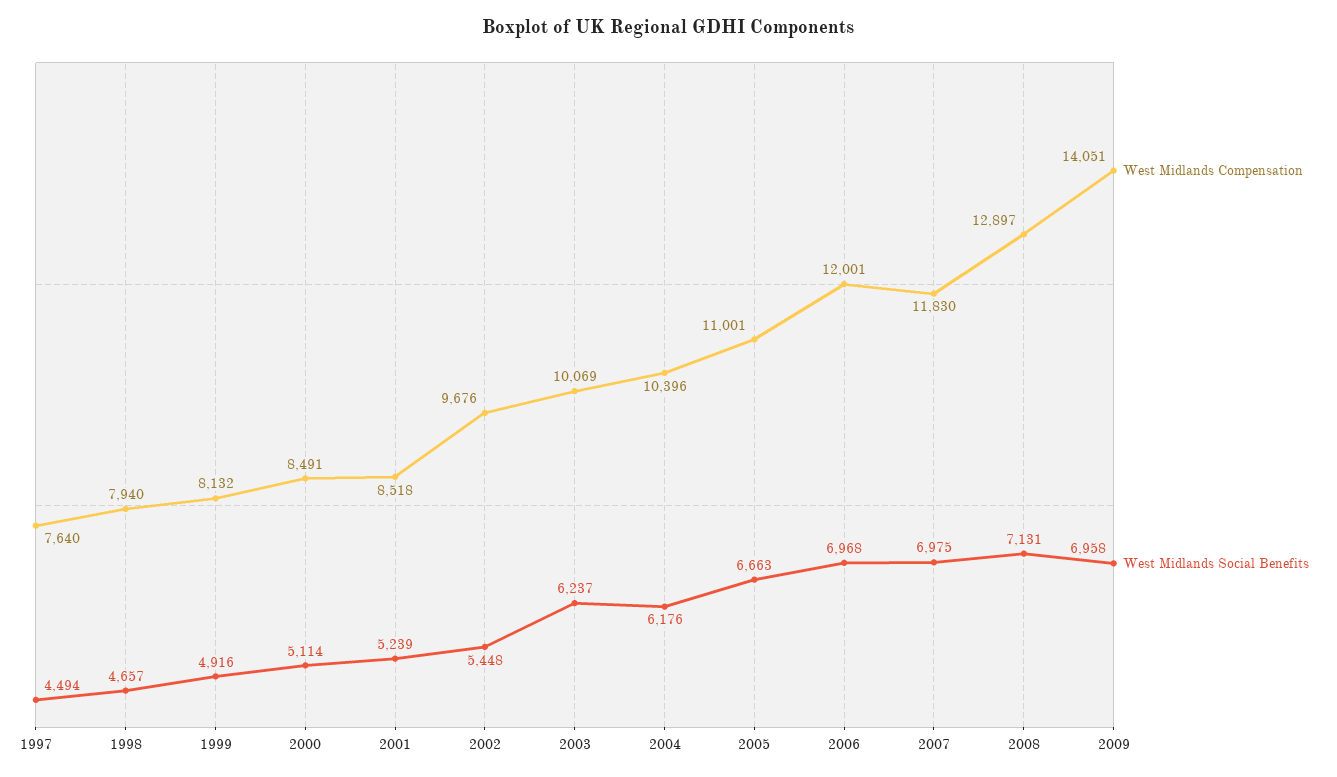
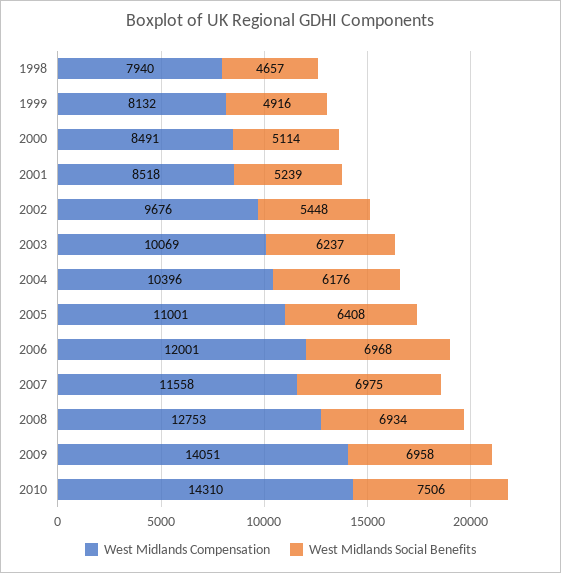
West Midlands Compensation, 1997: 7640 -> none
West Midlands Social Benefits, 1997: 4494 -> none
West Midlands Social Benefits, 2005: 6663 -> 6408
West Midlands Compensation, 2007: 11830 -> 11558
West Midlands Compensation, 2008: 12897 -> 12753
West Midlands Social Benefits, 2008: 7131 -> 6934
West Midlands Compensation, 2010: none -> 14310
West Midlands Social Benefits, 2010: none -> 7506

